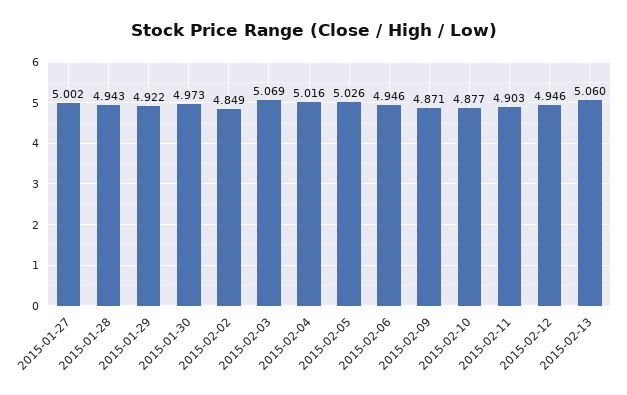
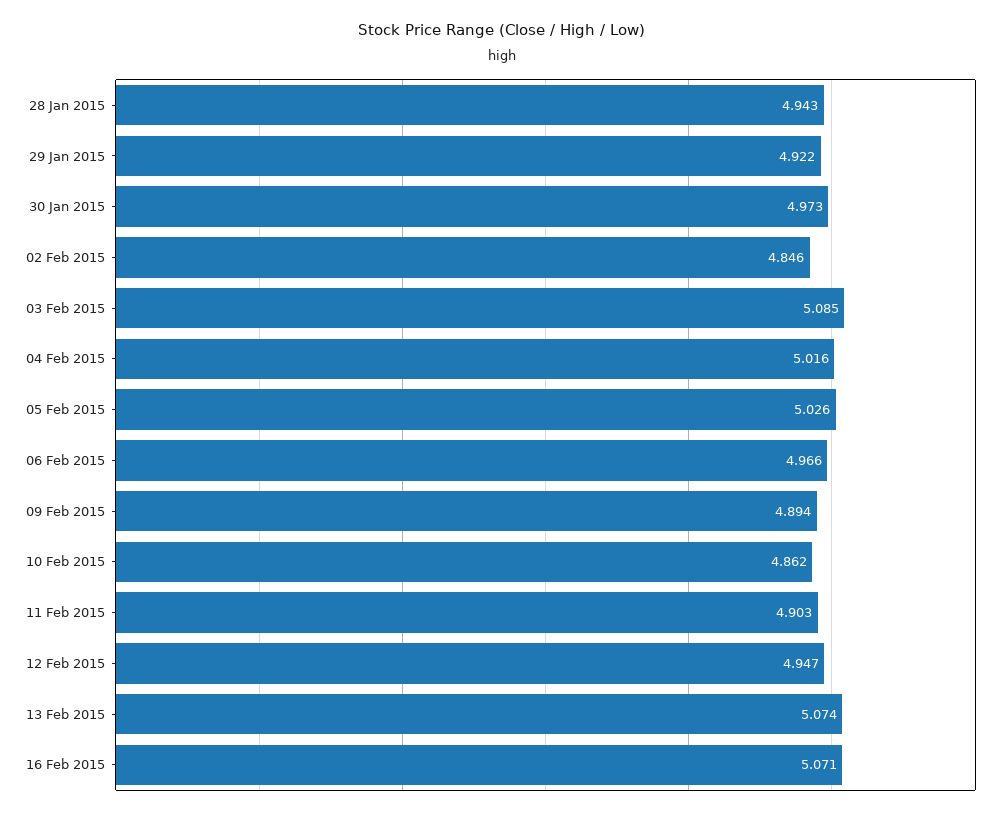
2015-01-27: 5.002 -> none
2015-02-02: 4.849 -> 4.846
2015-02-03: 5.069 -> 5.085
2015-02-06: 4.946 -> 4.966
2015-02-09: 4.871 -> 4.894
2015-02-10: 4.877 -> 4.862
2015-02-12: 4.946 -> 4.947
2015-02-13: 5.06 -> 5.074
16 Feb 2015: none -> 5.071

